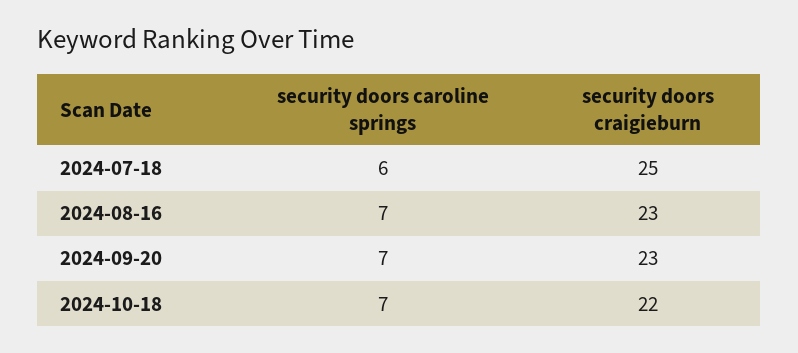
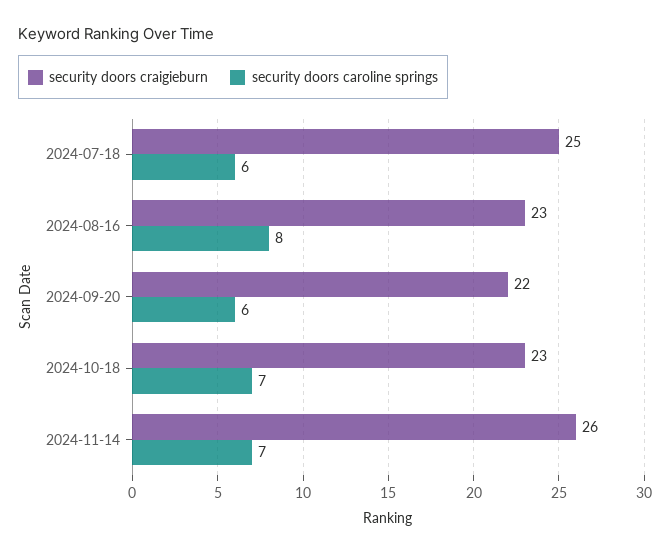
security doors caroline springs, 2024-08-16: 7 -> 8
security doors caroline springs, 2024-09-20: 7 -> 6
security doors craigieburn, 2024-09-20: 23 -> 22
security doors craigieburn, 2024-10-18: 22 -> 23
security doors craigieburn, 2024-11-14: none -> 26
security doors caroline springs, 2024-11-14: none -> 7

